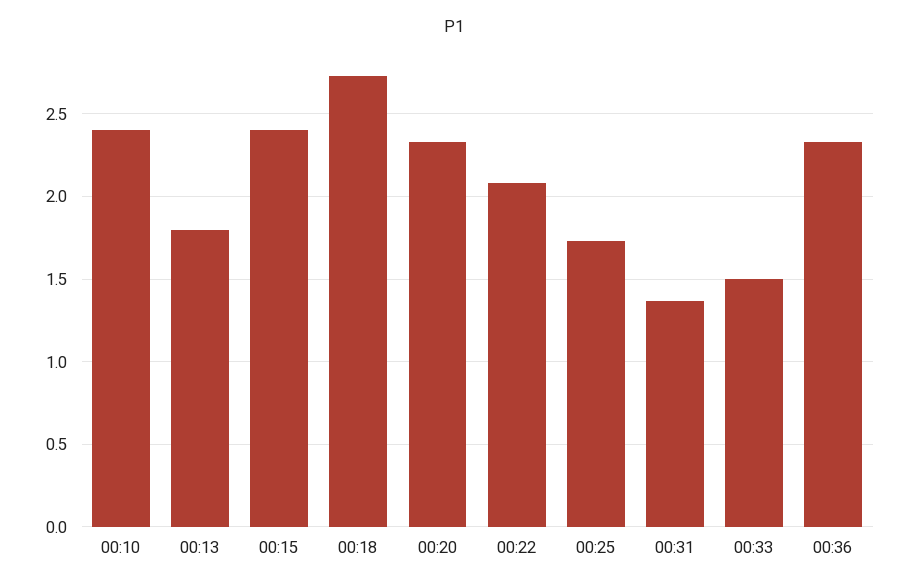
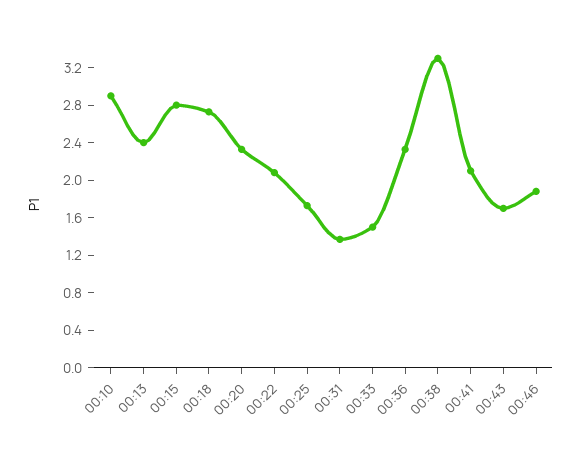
00:10: 2.4 -> 2.9
00:13: 1.8 -> 2.4
00:15: 2.4 -> 2.8
00:38: none -> 3.3
00:41: none -> 2.1
00:43: none -> 1.7
00:46: none -> 1.9

